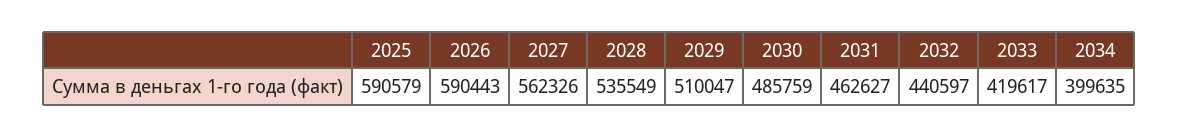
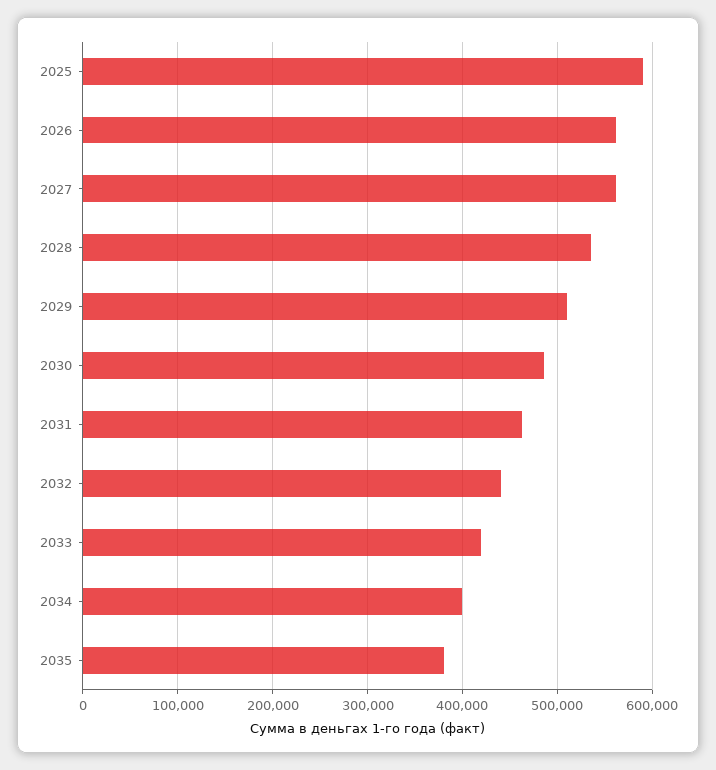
2026: 590443 -> 560000
2035: none -> 380000

